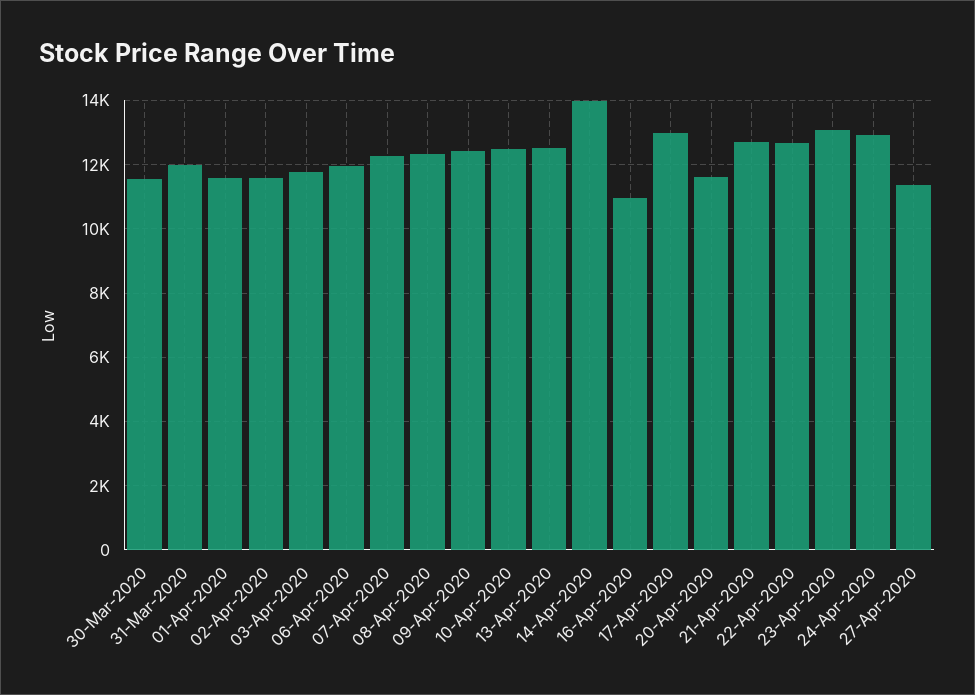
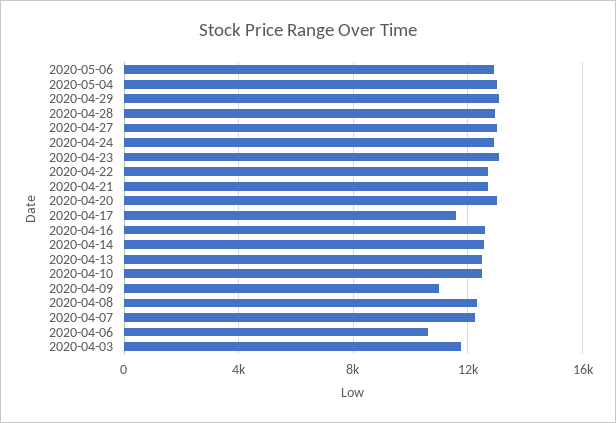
30-Mar-2020: 11600 -> none
31-Mar-2020: 12000 -> none
01-Apr-2020: 11600 -> none
02-Apr-2020: 11600 -> none
06-Apr-2020: 12000 -> 10500
09-Apr-2020: 12400 -> 11000
14-Apr-2020: 14000 -> 12500
16-Apr-2020: 11000 -> 12500
17-Apr-2020: 13000 -> 11500
20-Apr-2020: 11600 -> 13000
27-Apr-2020: 11400 -> 13000
2020-05-06: none -> 13000
2020-05-04: none -> 13000
2020-04-29: none -> 13000
2020-04-28: none -> 13000

